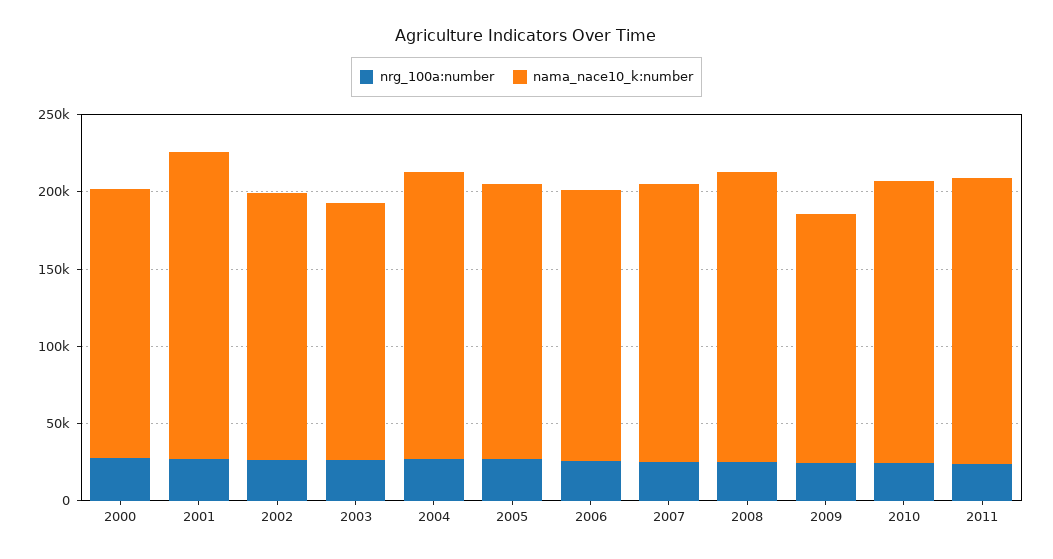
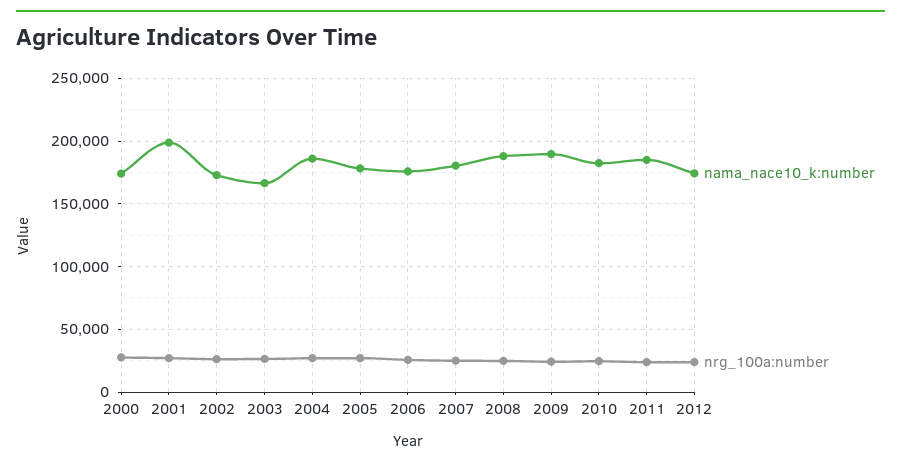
nama_nace10_k:number, 2009: 160000 -> 190000
nama_nace10_k:number, 2012: none -> 175000
nrg_100a:number, 2012: none -> 25000

